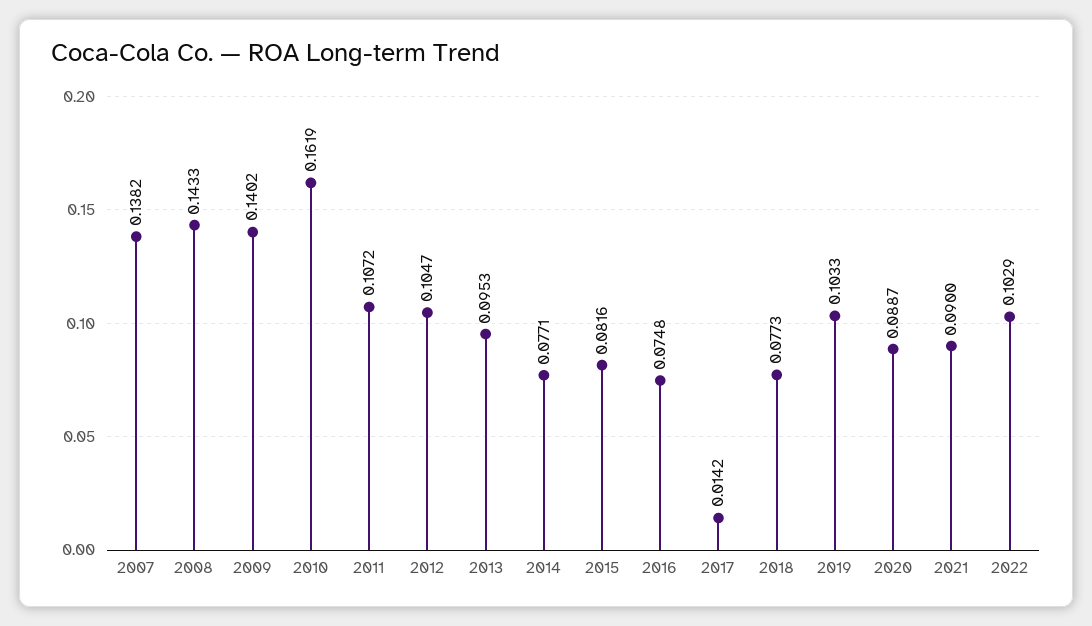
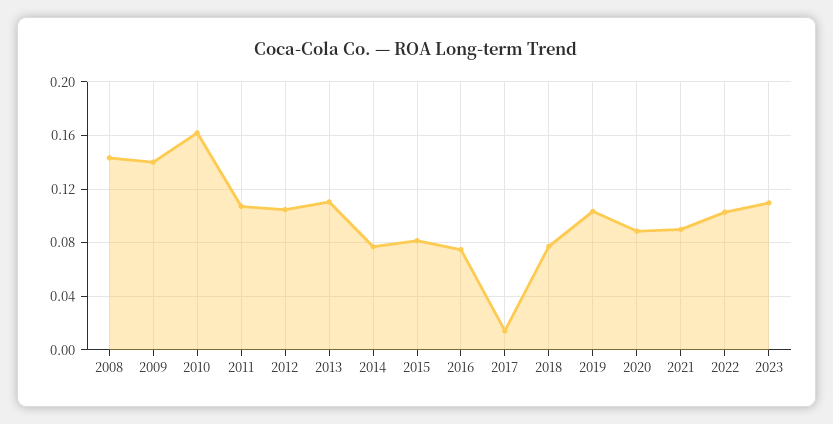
2007: 0.1382 -> none
2013: 0.0953 -> 0.11
2023: none -> 0.11

